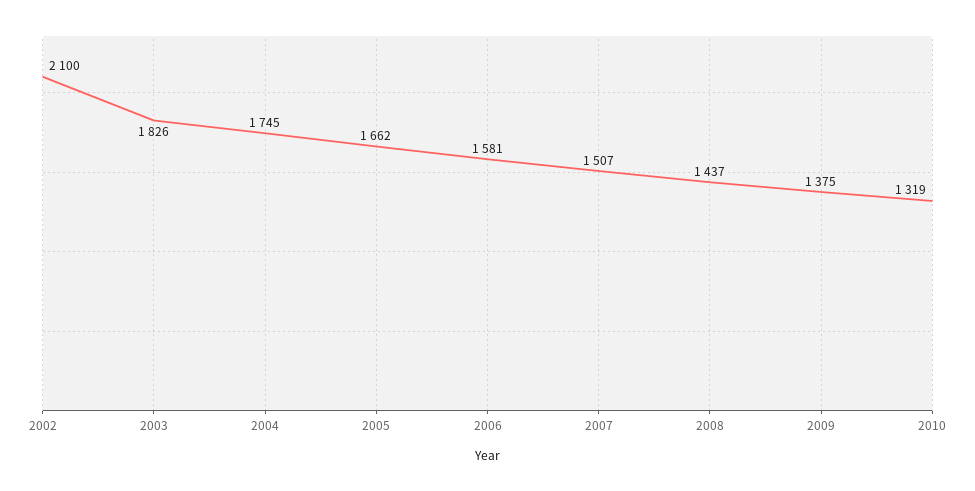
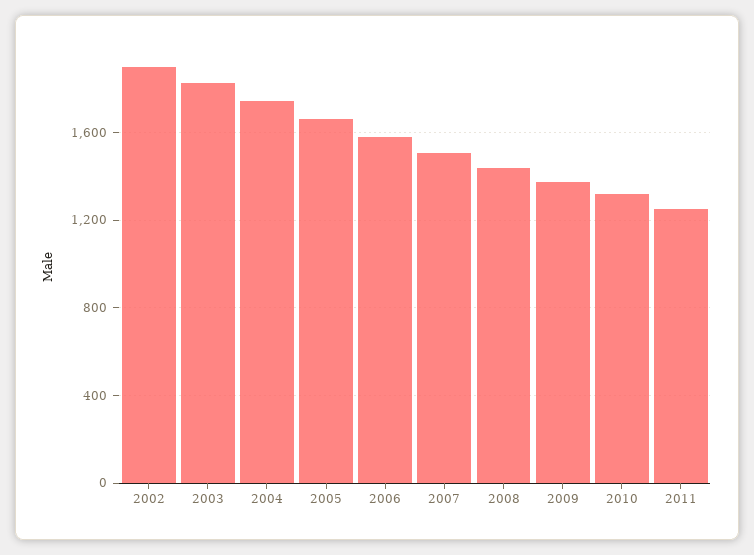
2002: 2100 -> 1900
2011: none -> 1250

